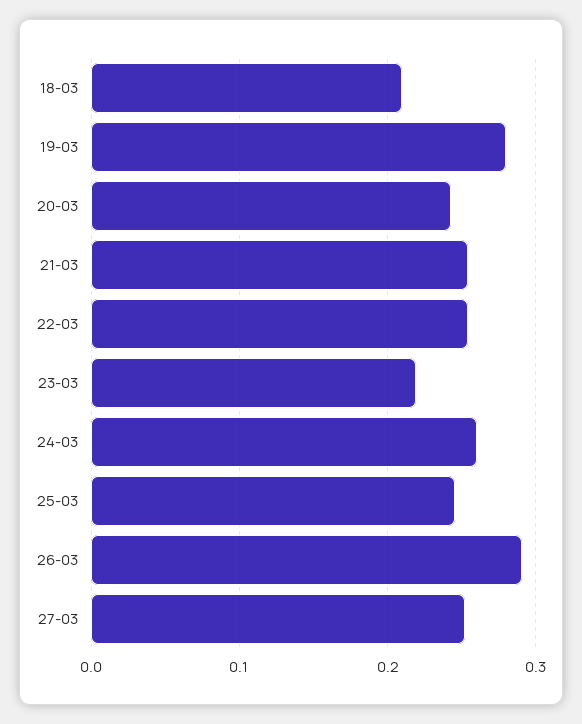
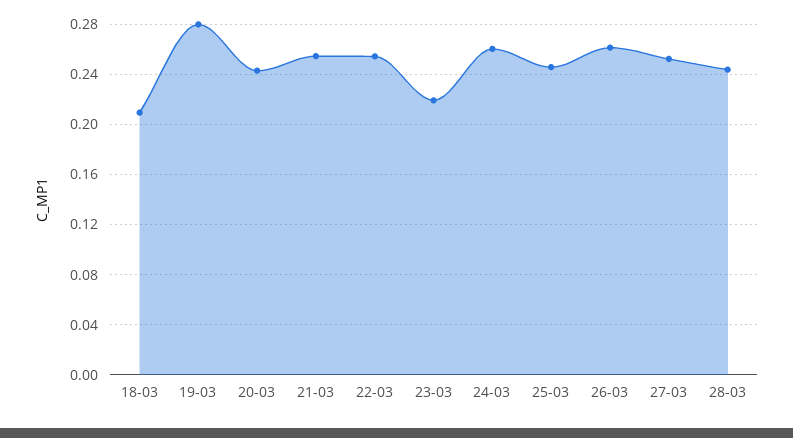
26-03: 0.29 -> 0.26
28-03: none -> 0.245

